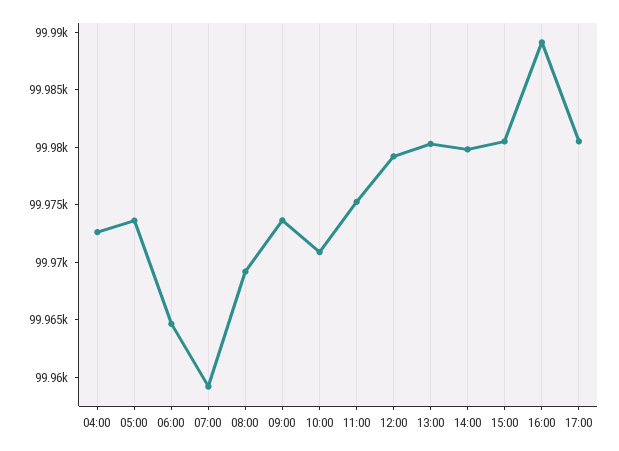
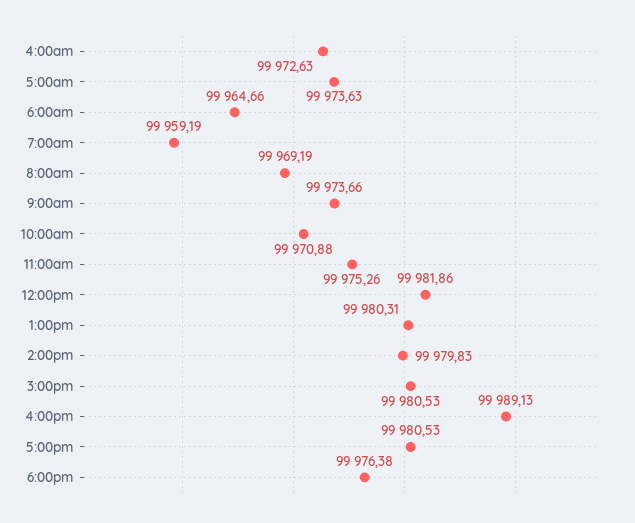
12:00: 99979 -> 99981.86
6:00pm: none -> 99976.38

